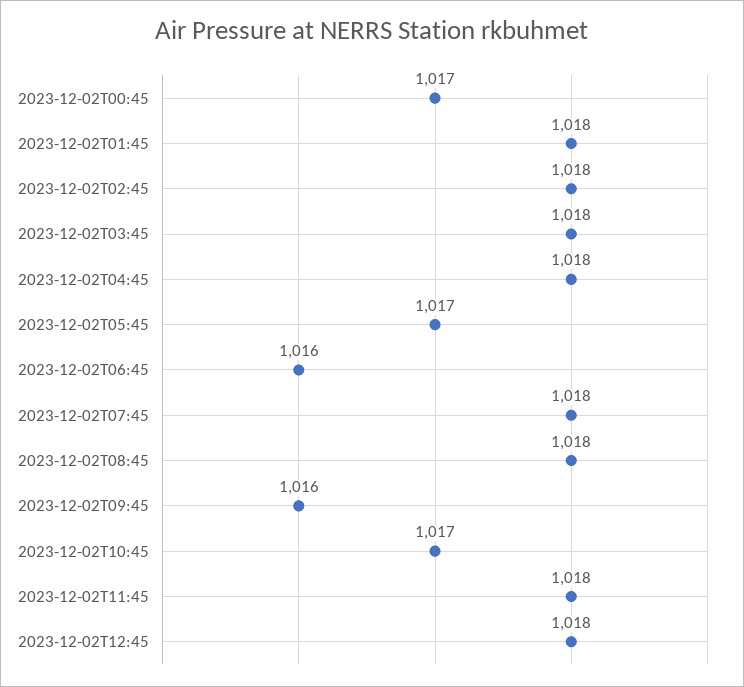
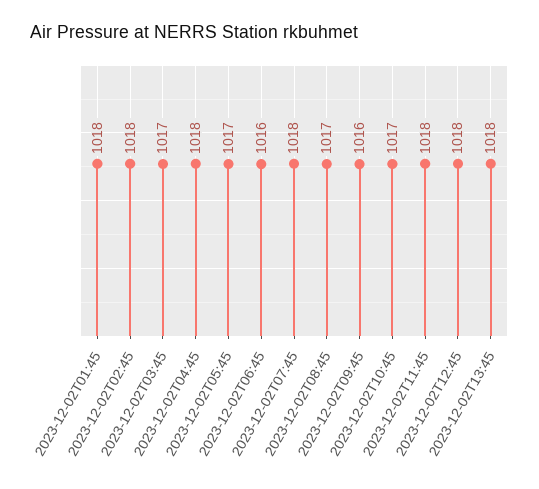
2023-12-02T00:45: 1017 -> none
2023-12-02T03:45: 1018 -> 1017
2023-12-02T08:45: 1018 -> 1017
2023-12-02T13:45: none -> 1018

